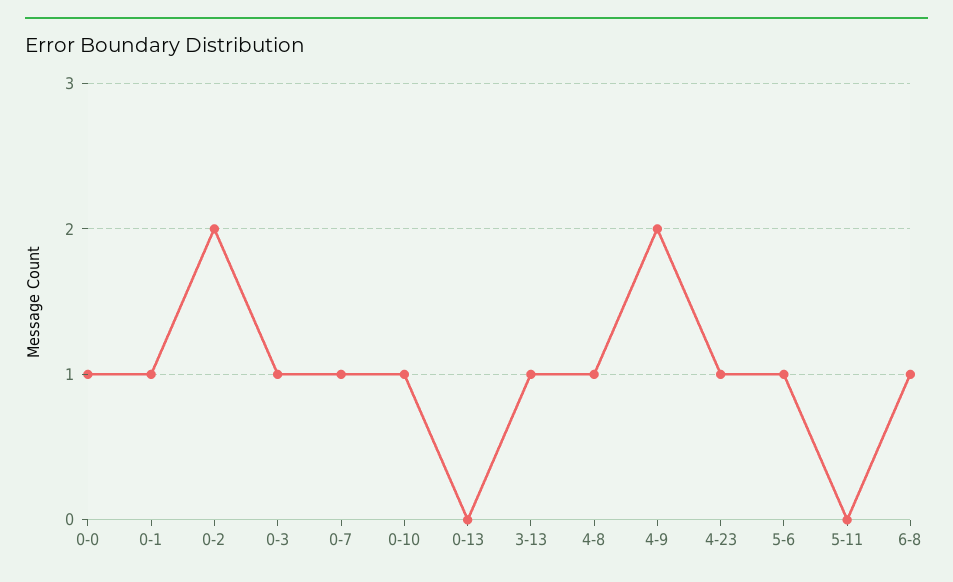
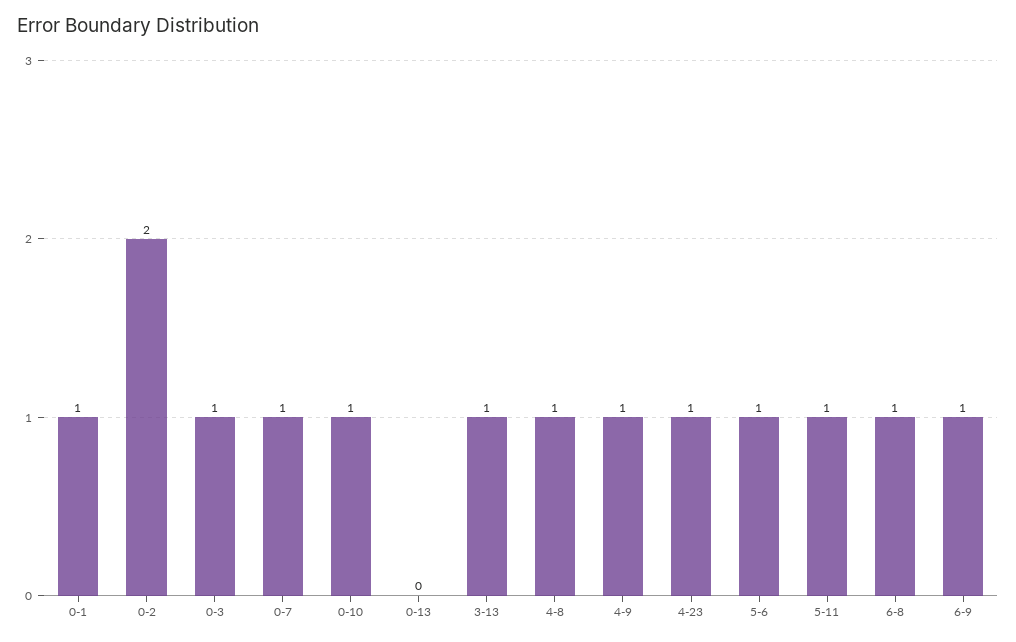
0-0: 1 -> none
4-9: 2 -> 1
5-11: 0 -> 1
6-9: none -> 1

